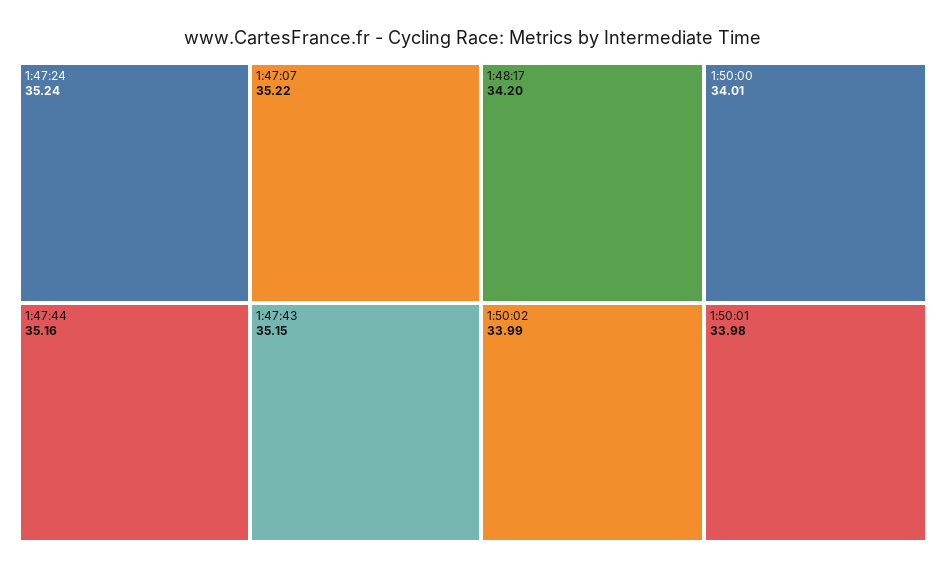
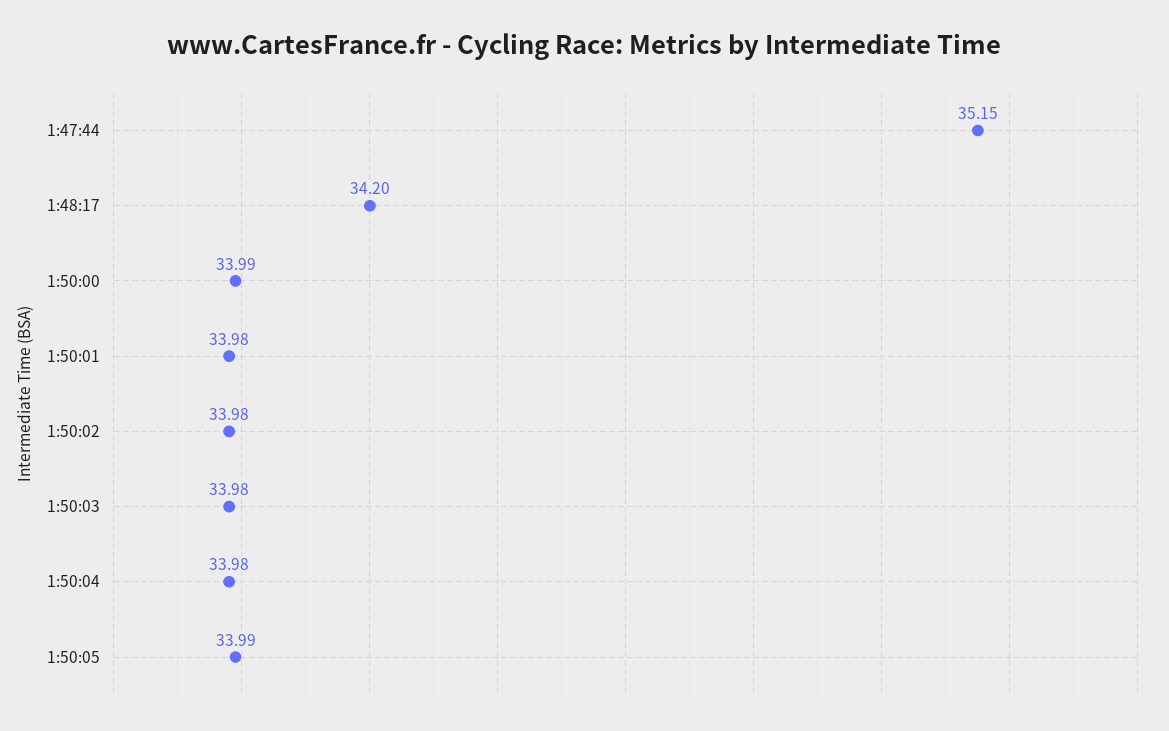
1:47:24: 35.24 -> none
1:47:07: 35.22 -> none
1:47:44: 35.16 -> 35.15
1:47:43: 35.15 -> none
1:50:00: 34.01 -> 33.99
1:50:02: 33.99 -> 33.98
1:50:03: none -> 33.98
1:50:04: none -> 33.98
1:50:05: none -> 33.99

